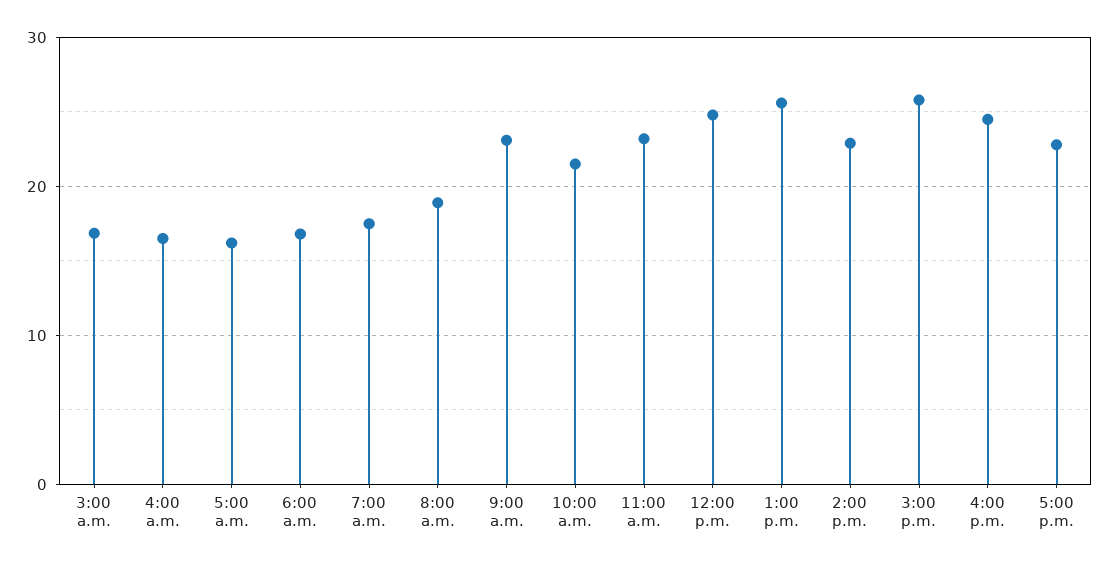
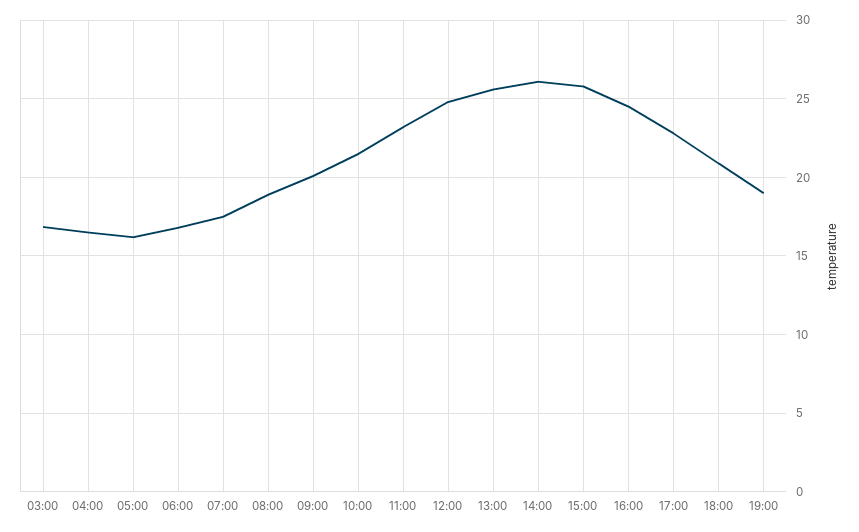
9:00 a.m.: 23 -> 20
2:00 p.m.: 23 -> 26
18:00: none -> 21
19:00: none -> 19

